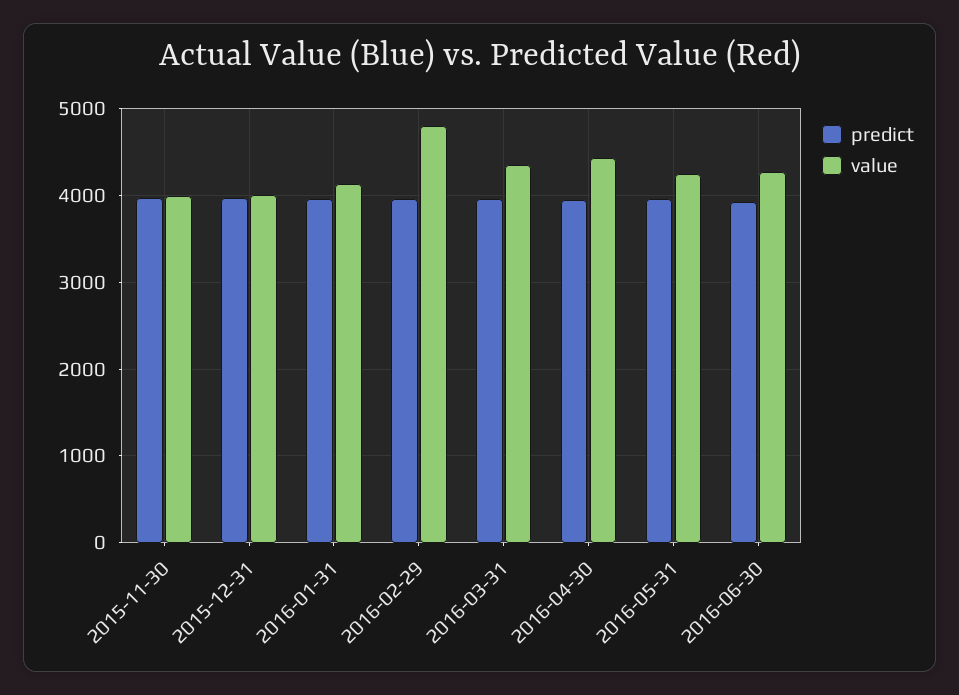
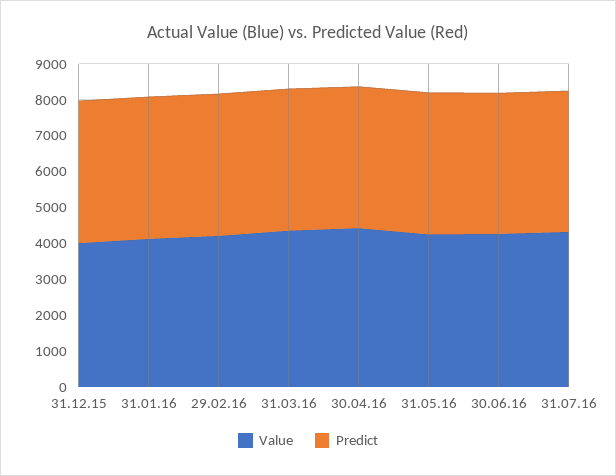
predict, 2015-11-30: 4000 -> none
value, 2015-11-30: 4000 -> none
value, 2016-02-29: 4800 -> 4250
value, 31.07.16: none -> 4250
predict, 31.07.16: none -> 4000

